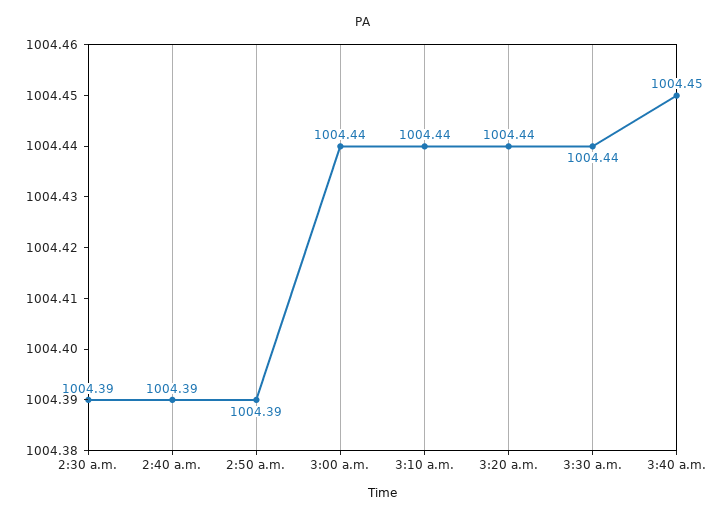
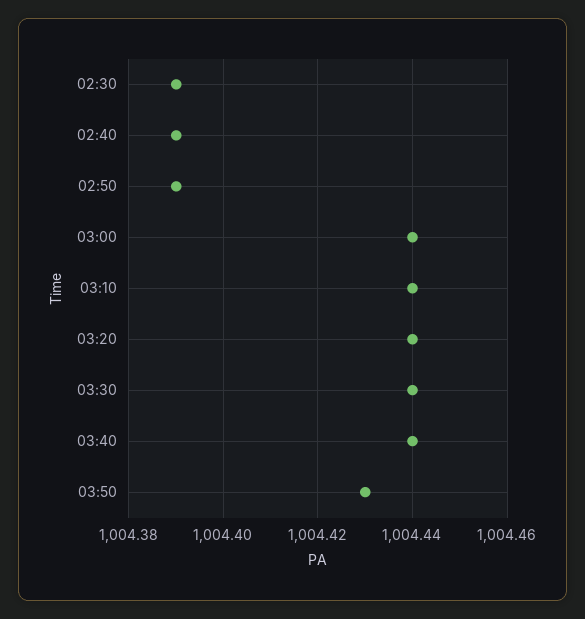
3:40 a.m.: 1004.45 -> 1004.44
03:50: none -> 1004.43

